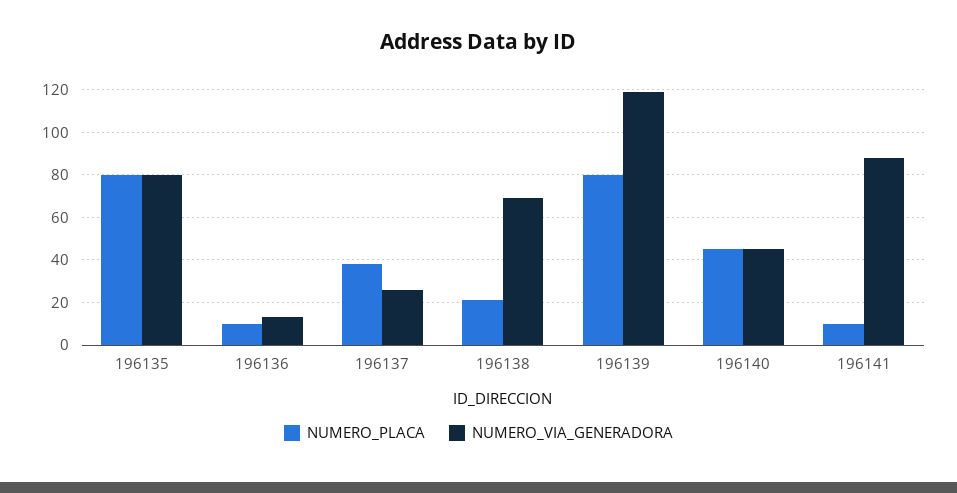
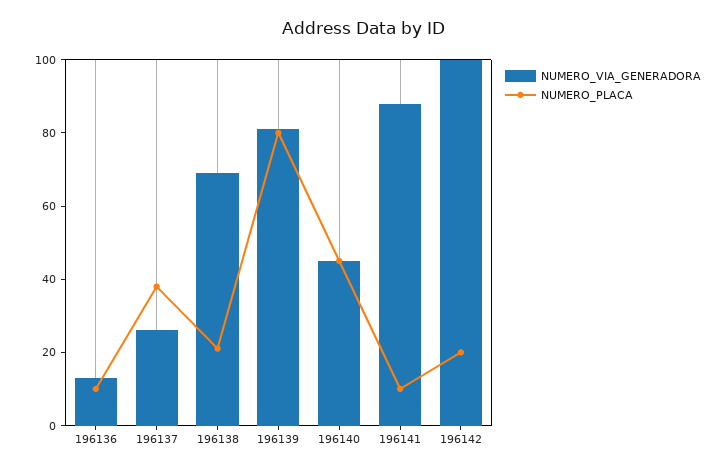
NUMERO_PLACA, 196135: 80 -> none
NUMERO_VIA_GENERADORA, 196135: 80 -> none
NUMERO_VIA_GENERADORA, 196139: 120 -> 80
NUMERO_VIA_GENERADORA, 196142: none -> 100
NUMERO_PLACA, 196142: none -> 20

